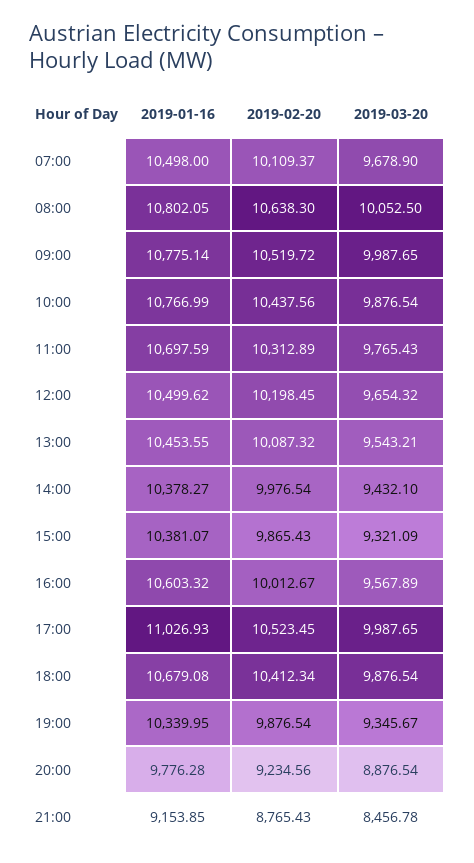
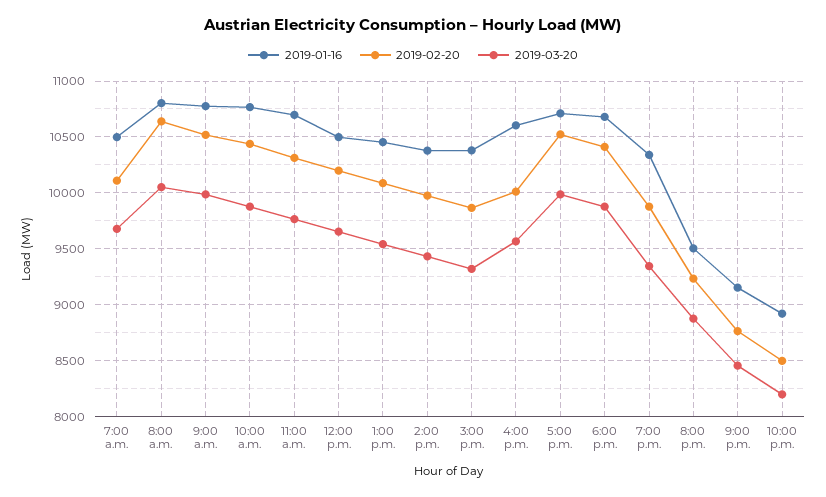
2019-01-16, 17:00: 11026.93 -> 10700
2019-01-16, 20:00: 9776.28 -> 9500
2019-01-16, 10:00 p.m.: none -> 8900
2019-02-20, 10:00 p.m.: none -> 8500
2019-03-20, 10:00 p.m.: none -> 8200

